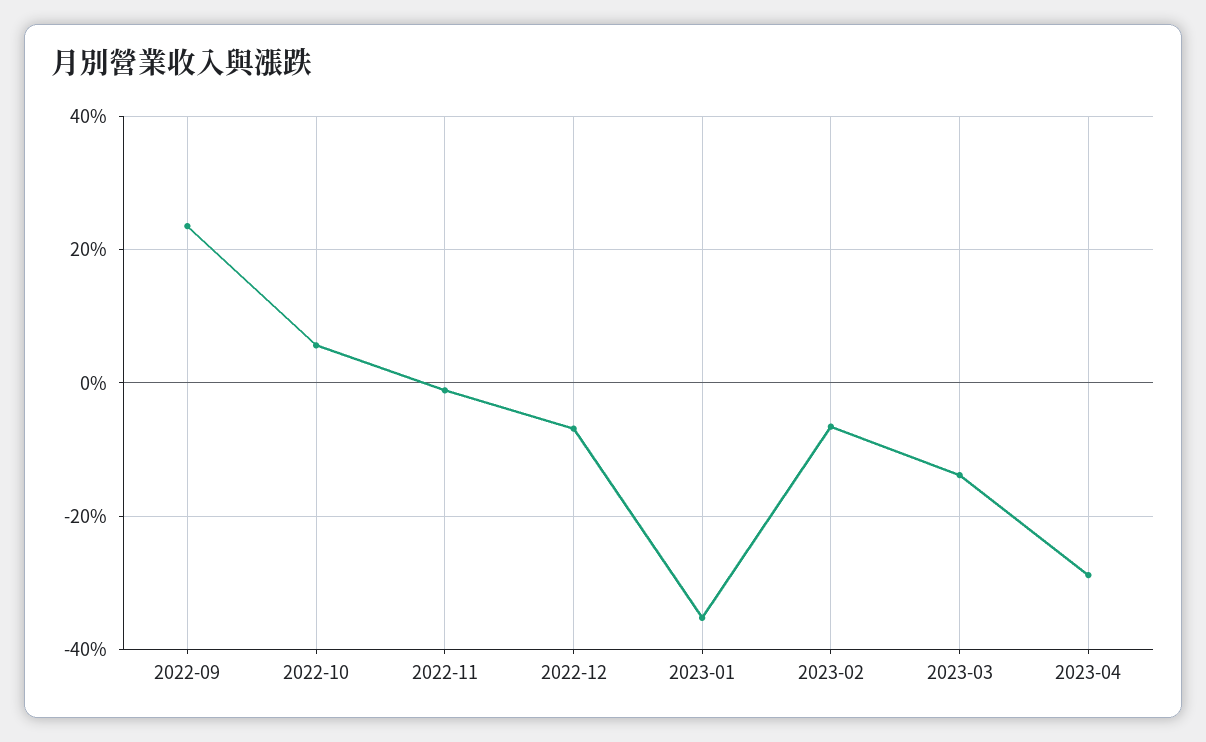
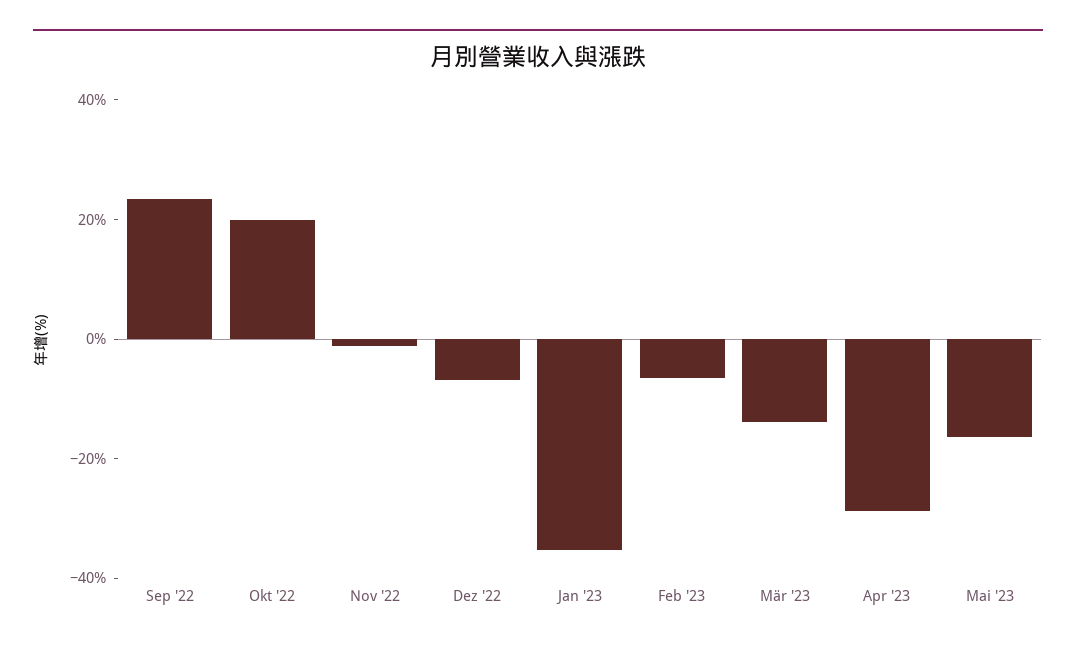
2022-10: 6 -> 20
Mai '23: none -> -15

